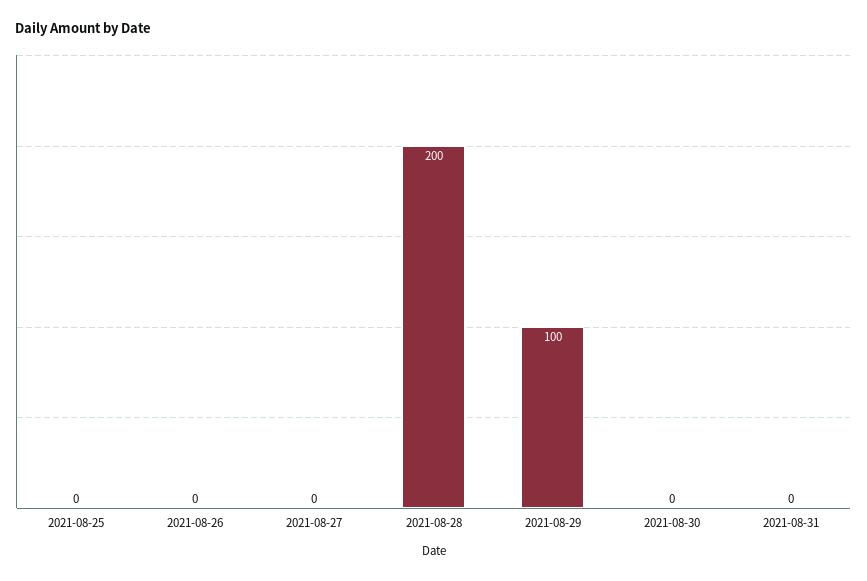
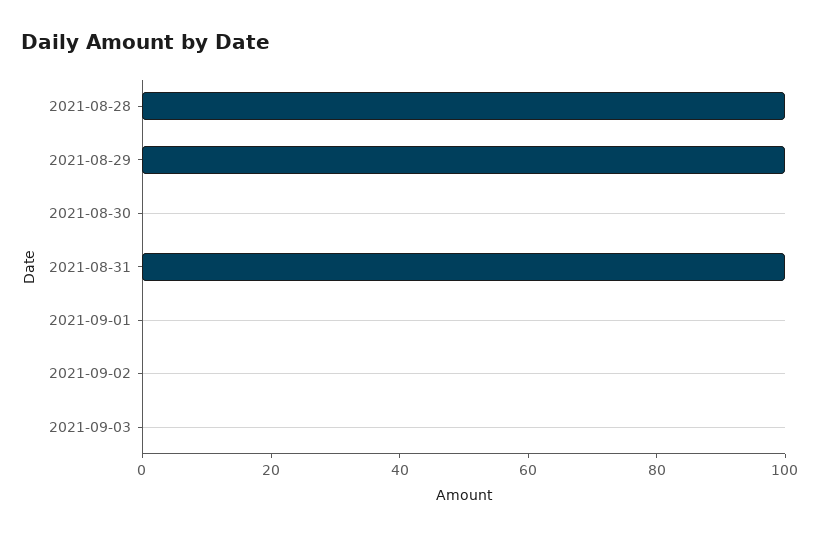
2021-08-25: 0 -> none
2021-08-26: 0 -> none
2021-08-27: 0 -> none
2021-08-28: 200 -> 100
2021-08-31: 0 -> 100
2021-09-01: none -> 0
2021-09-02: none -> 0
2021-09-03: none -> 0

